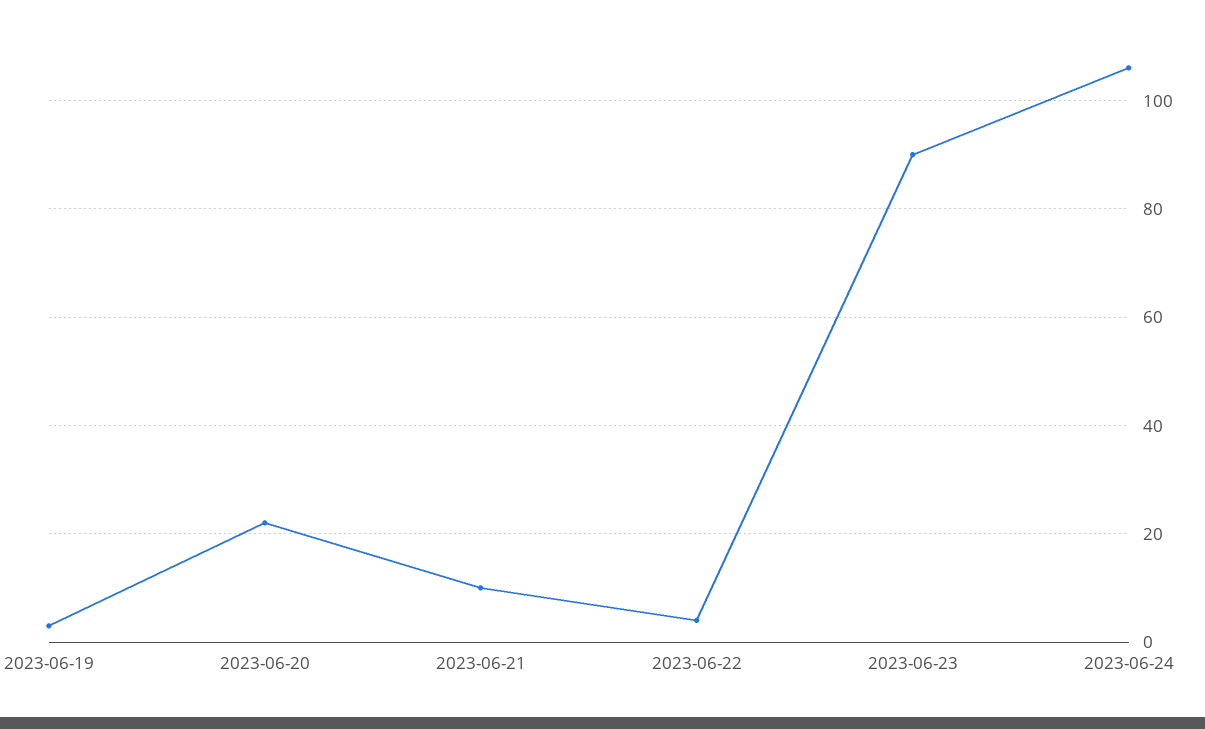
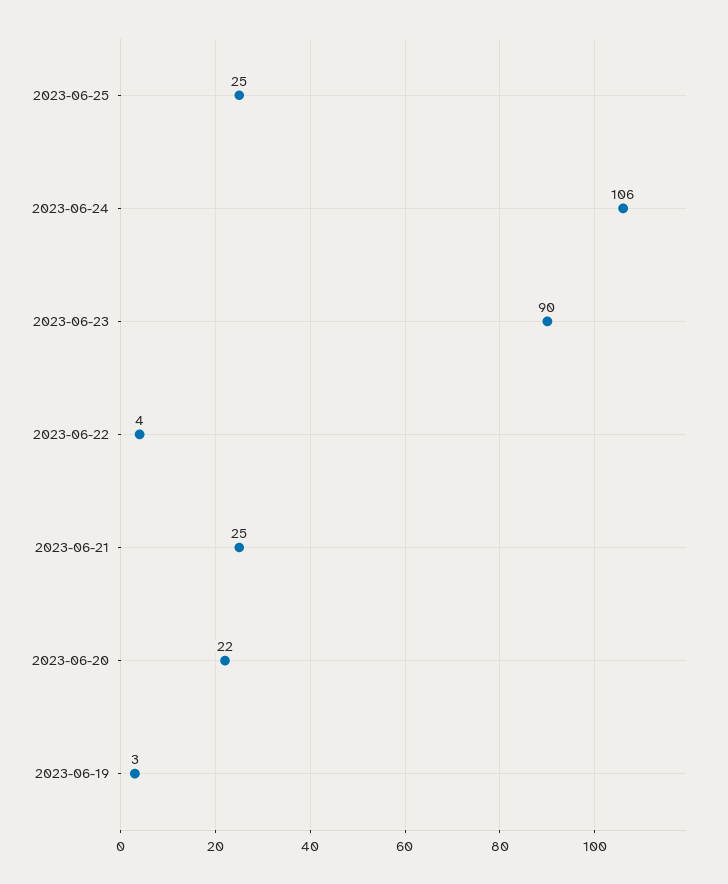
2023-06-21: 10 -> 25
2023-06-25: none -> 25

